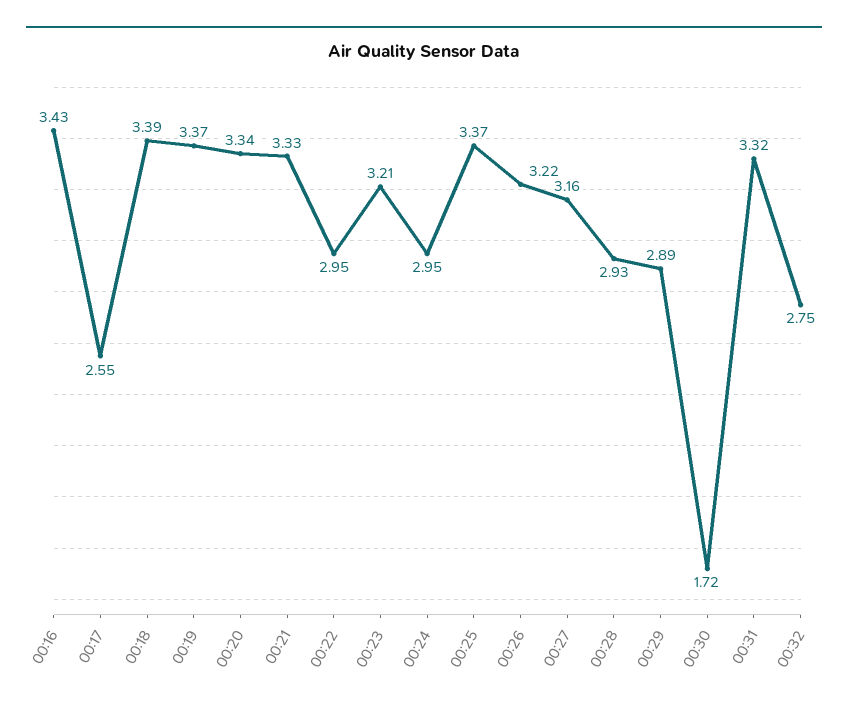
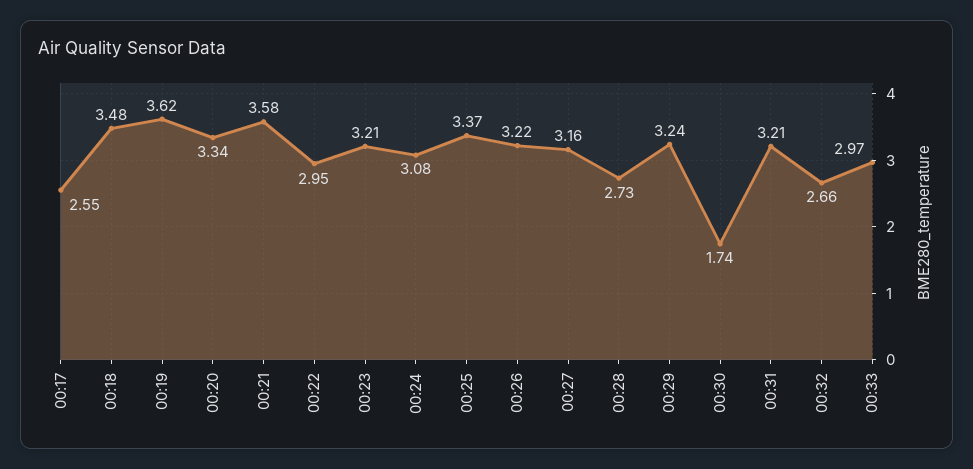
00:16: 3.43 -> none
00:18: 3.39 -> 3.48
00:19: 3.37 -> 3.62
00:21: 3.33 -> 3.58
00:24: 2.95 -> 3.08
00:28: 2.93 -> 2.73
00:29: 2.89 -> 3.24
00:30: 1.72 -> 1.74
00:31: 3.32 -> 3.21
00:32: 2.75 -> 2.66
00:33: none -> 2.97

